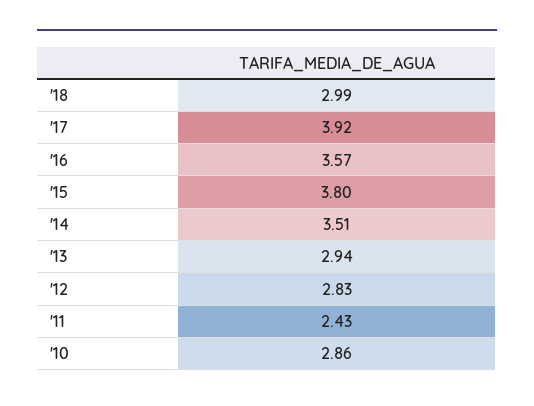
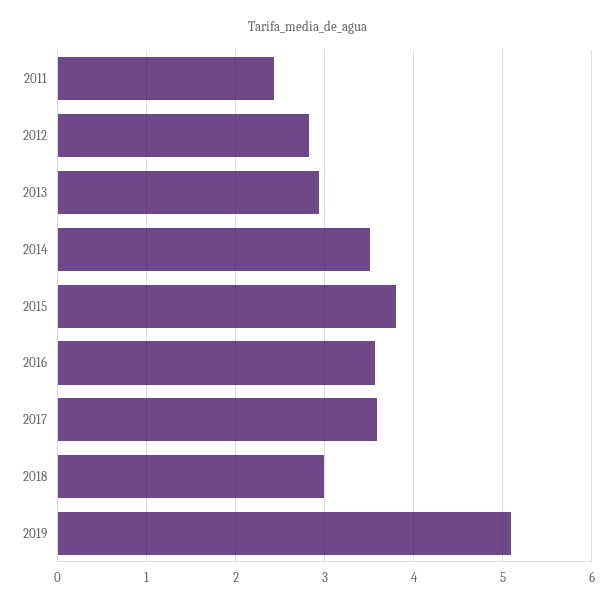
'17: 3.92 -> 3.6
'10: 2.86 -> none
2019: none -> 5.1

